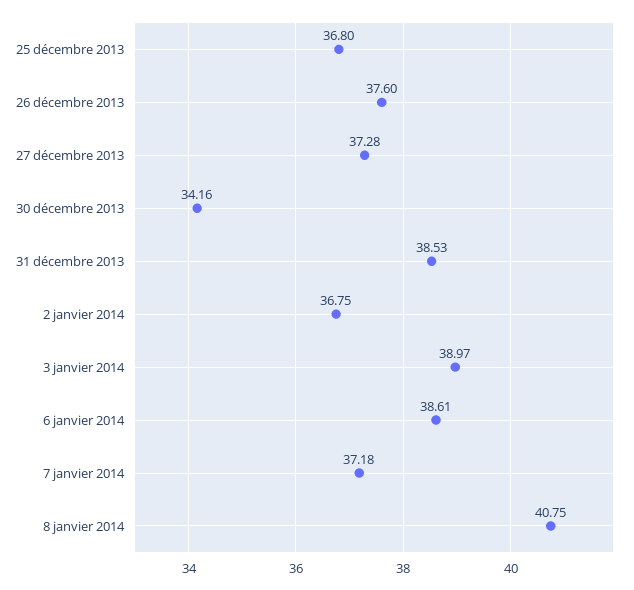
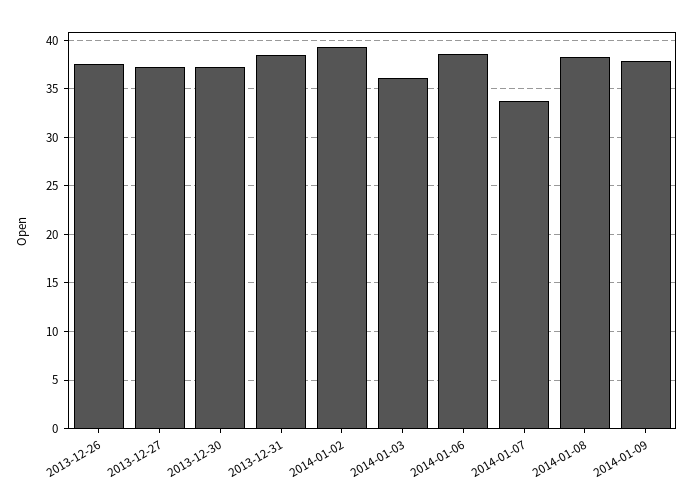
25 décembre 2013: 36.8 -> none
30 décembre 2013: 34.16 -> 37
2 janvier 2014: 36.75 -> 39
3 janvier 2014: 38.97 -> 36
7 janvier 2014: 37.18 -> 34
8 janvier 2014: 40.75 -> 38
2014-01-09: none -> 38

